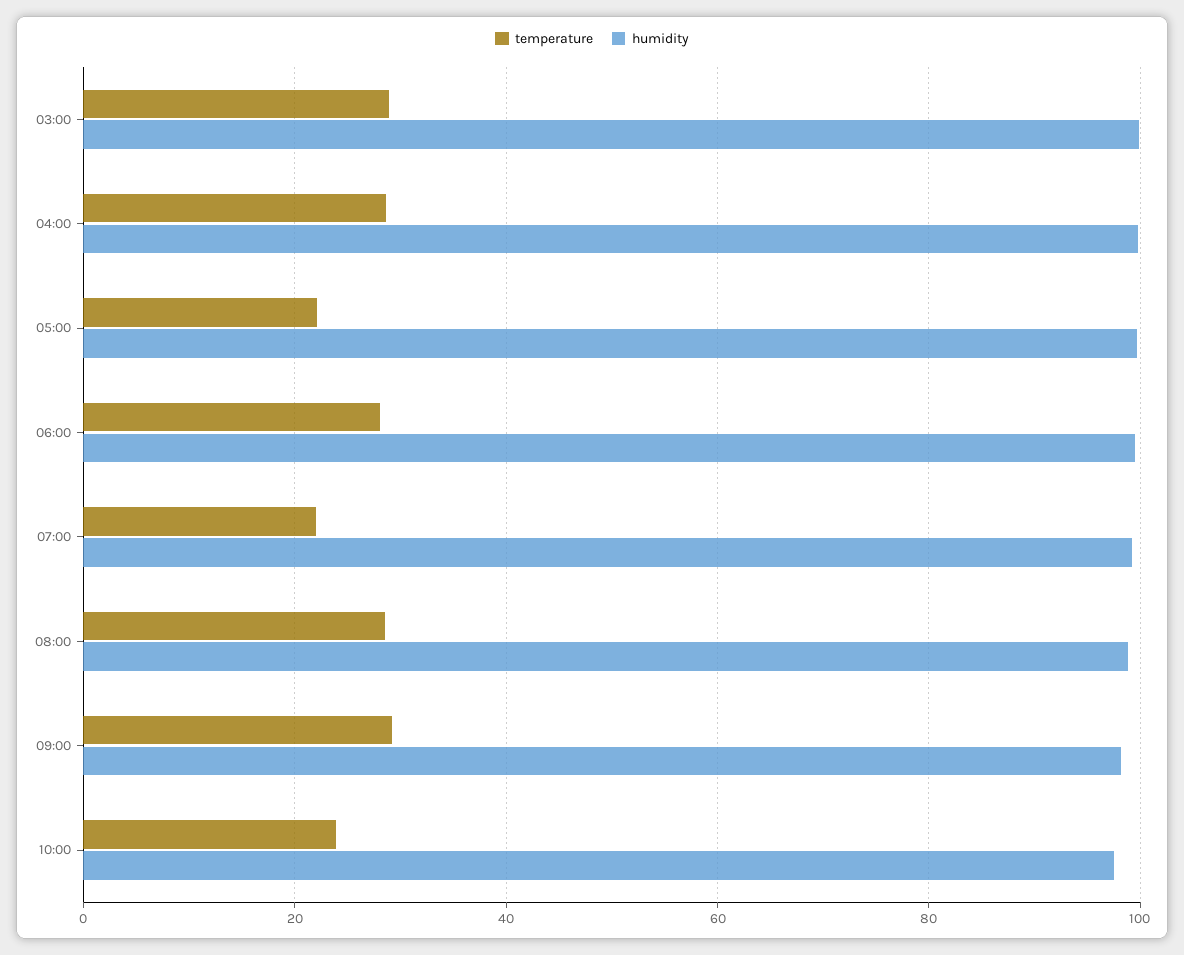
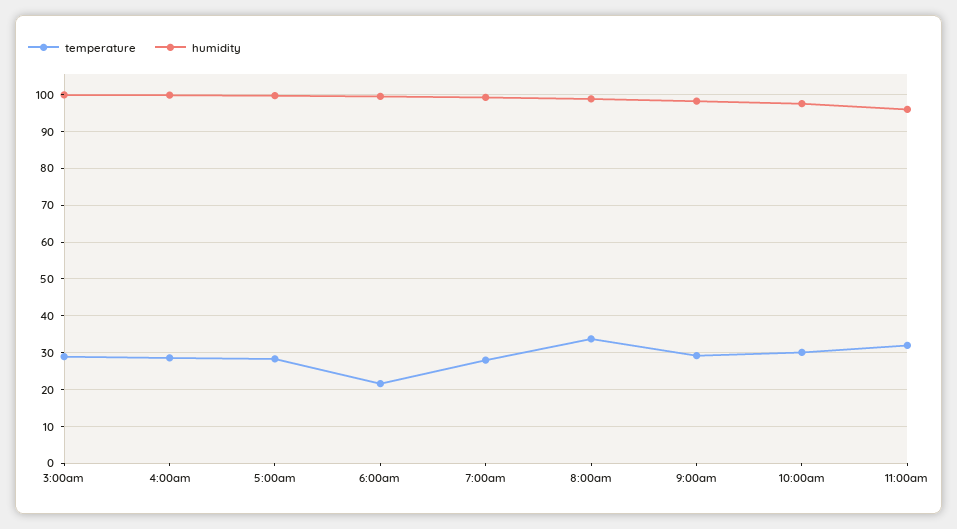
temperature, 05:00: 22 -> 28
temperature, 06:00: 28 -> 22
temperature, 07:00: 22 -> 28
temperature, 08:00: 28 -> 34
temperature, 10:00: 24 -> 30
temperature, 11:00am: none -> 32
humidity, 11:00am: none -> 96

